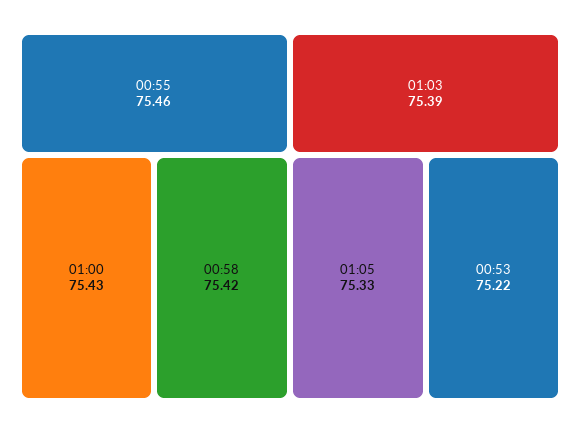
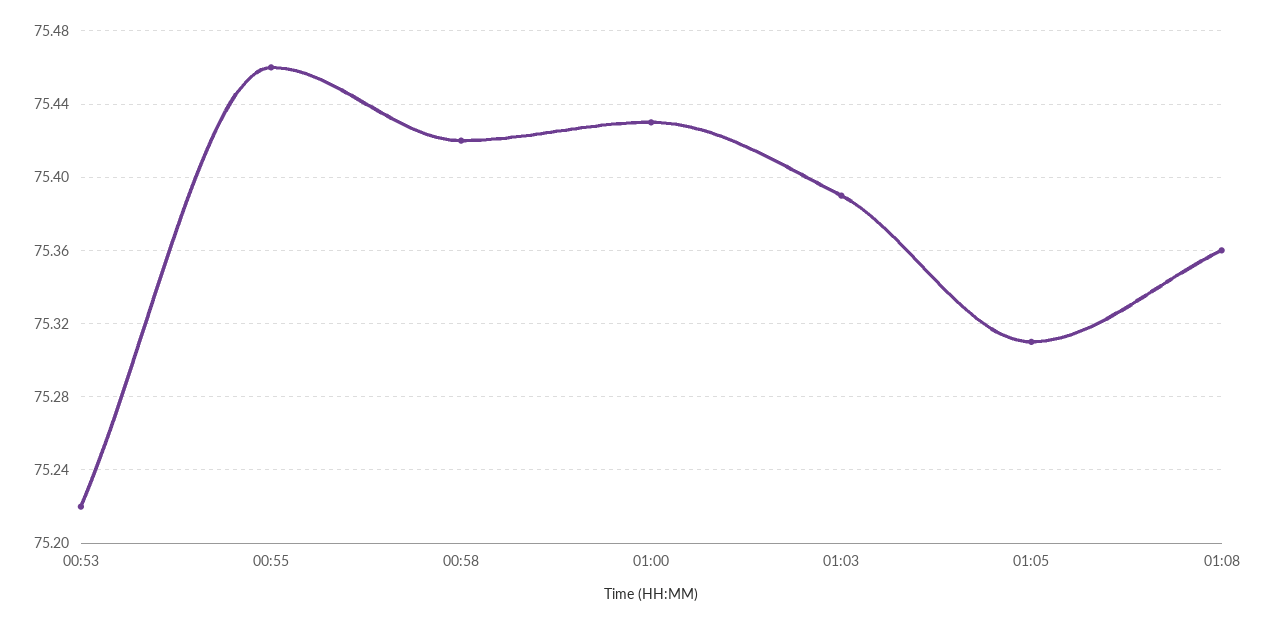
01:05: 75.33 -> 75.31
01:08: none -> 75.36

